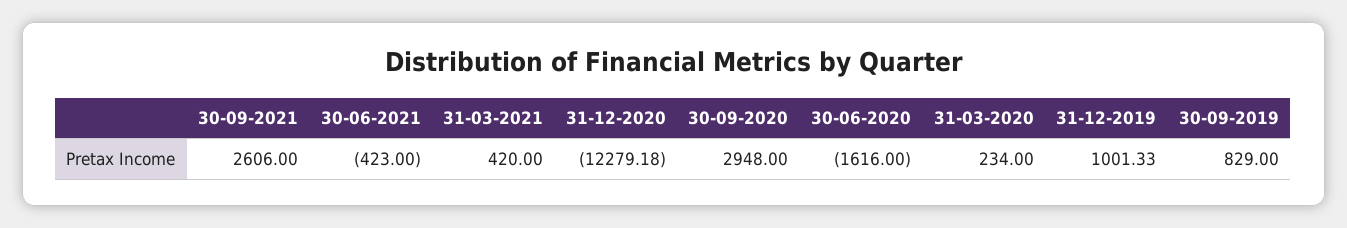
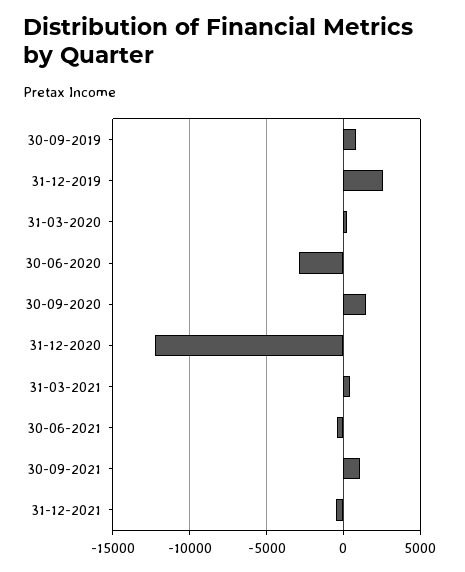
30-09-2021: 2606 -> 1000
30-09-2020: 2948 -> 1500
30-06-2020: -1616 -> -3000
31-12-2019: 1001.33 -> 2500
31-12-2021: none -> -500

